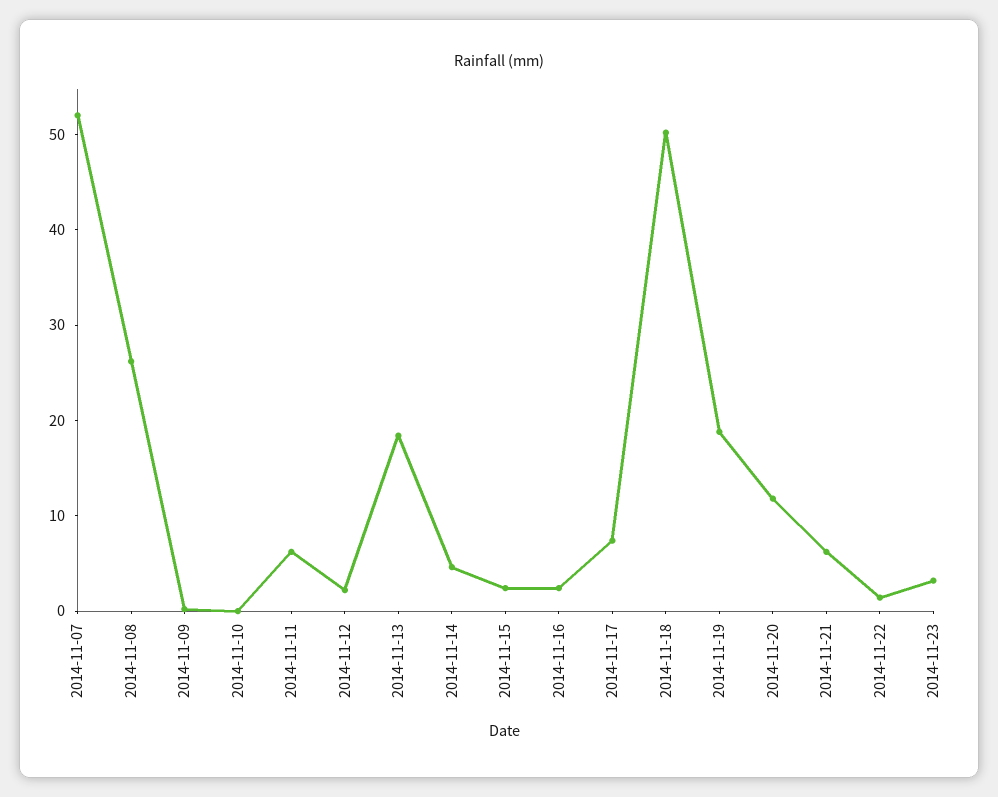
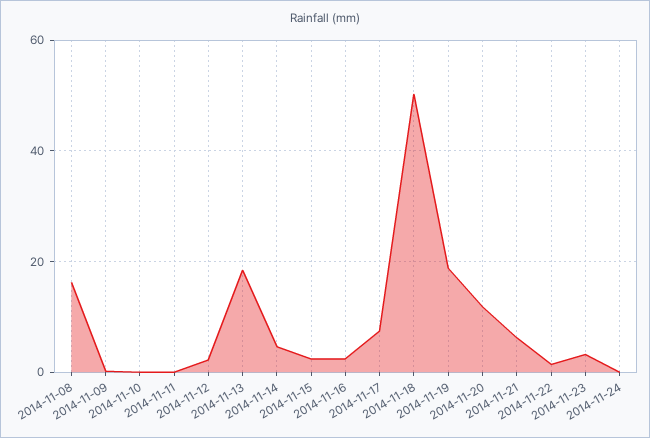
2014-11-07: 52 -> none
2014-11-08: 26 -> 16
2014-11-11: 6 -> 0
2014-11-24: none -> 0

